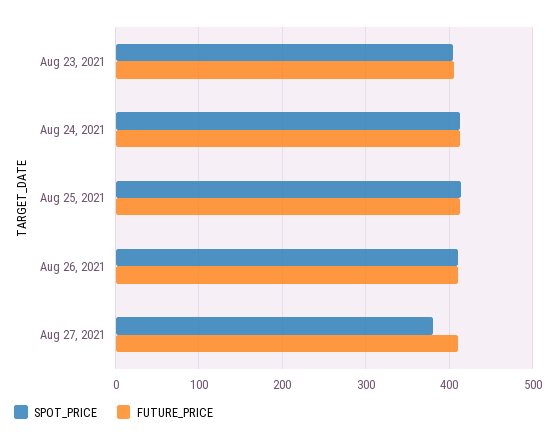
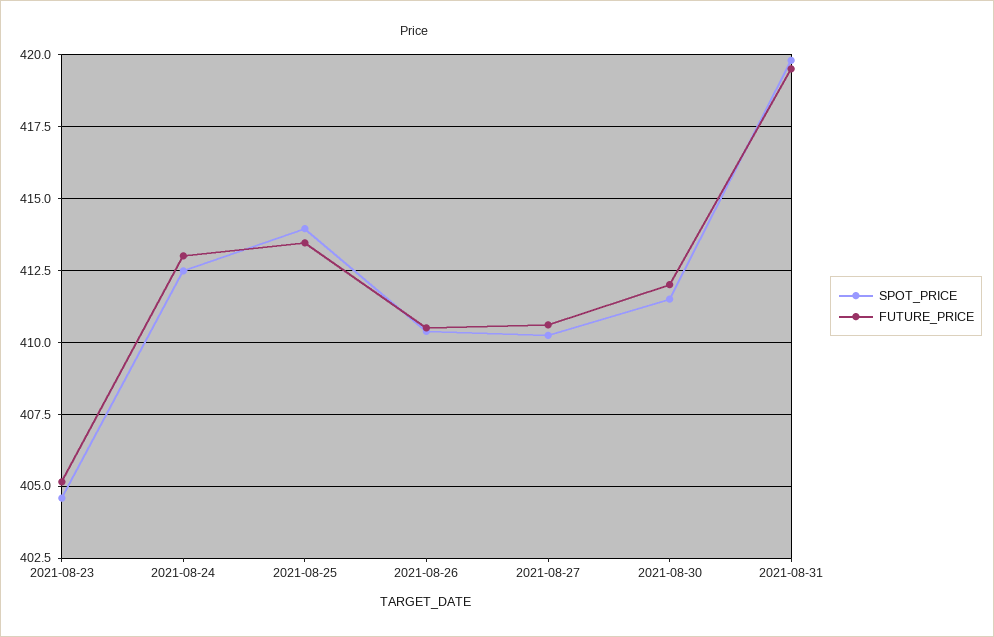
SPOT_PRICE, Aug 27, 2021: 380 -> 410.25
SPOT_PRICE, 2021-08-30: none -> 411.5
FUTURE_PRICE, 2021-08-30: none -> 412
SPOT_PRICE, 2021-08-31: none -> 419.75
FUTURE_PRICE, 2021-08-31: none -> 419.5

